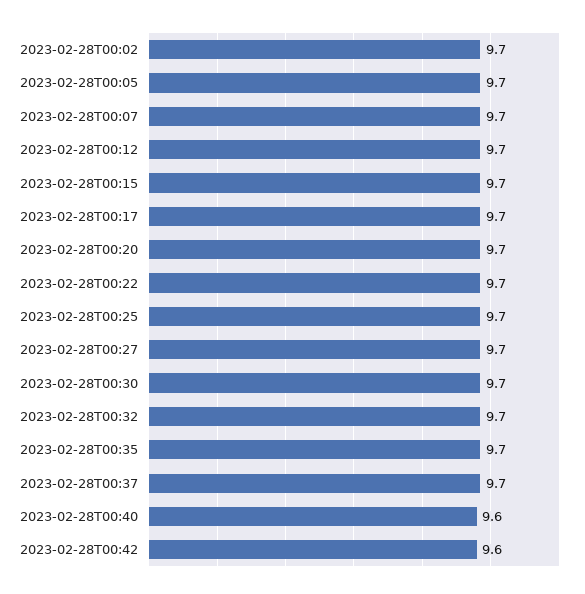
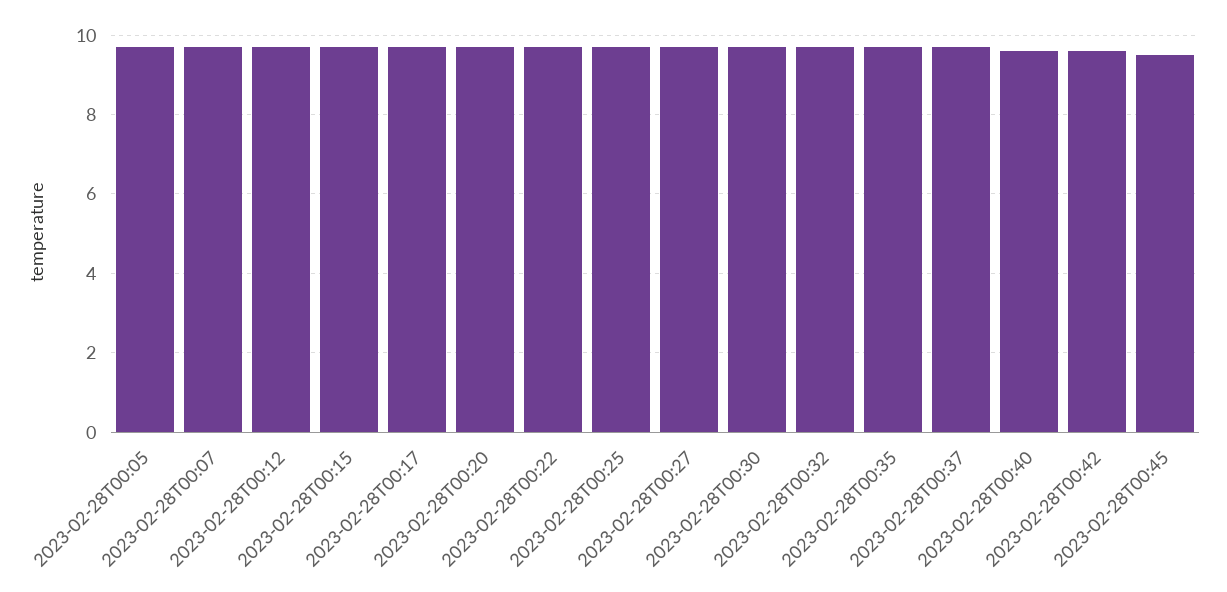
2023-02-28T00:02: 9.7 -> none
2023-02-28T00:45: none -> 9.5

